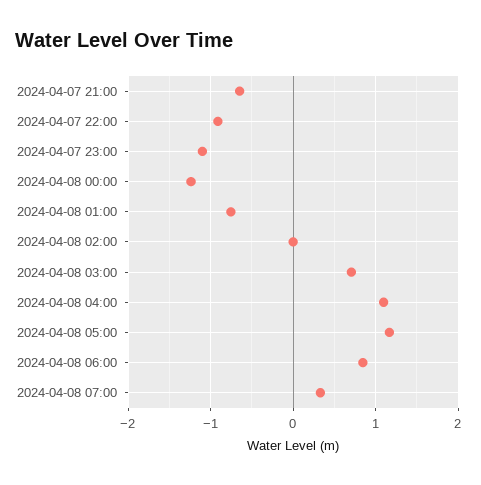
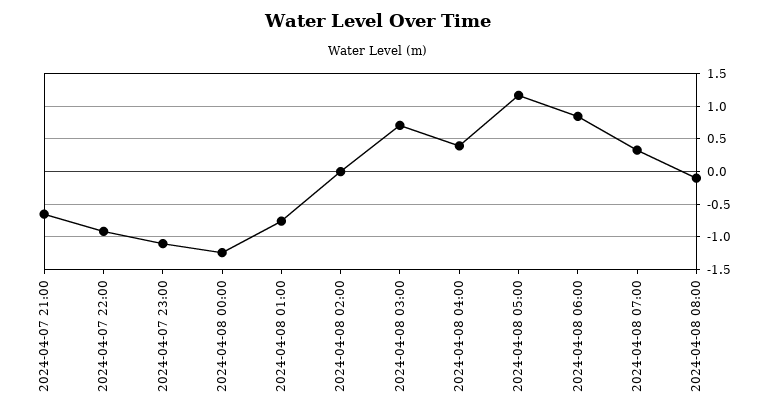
2024-04-08 04:00: 1.1 -> 0.4
2024-04-08 08:00: none -> -0.1

